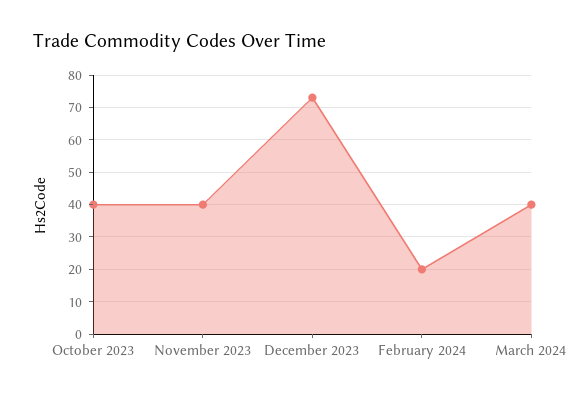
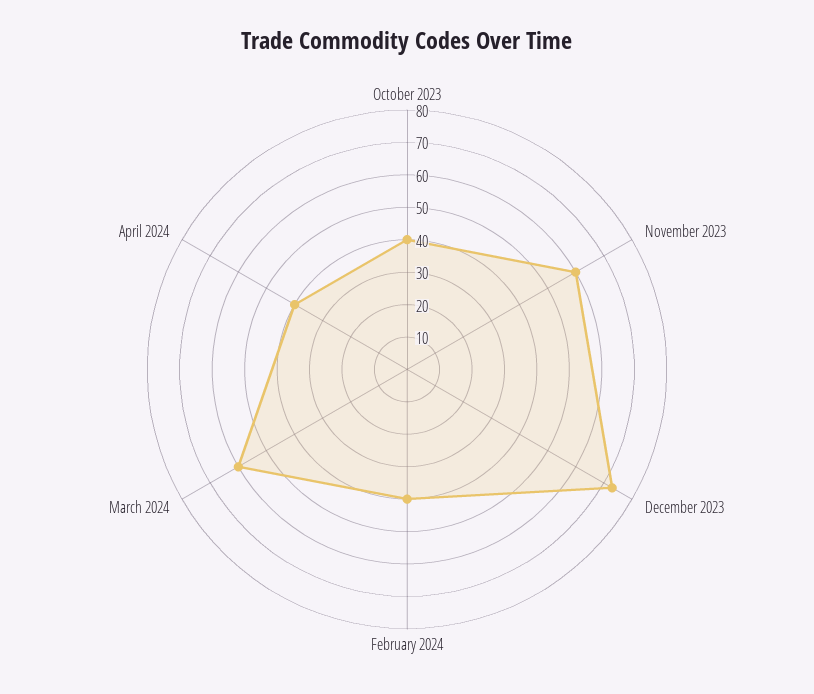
November 2023: 40 -> 60
February 2024: 20 -> 40
March 2024: 40 -> 60
April 2024: none -> 40

